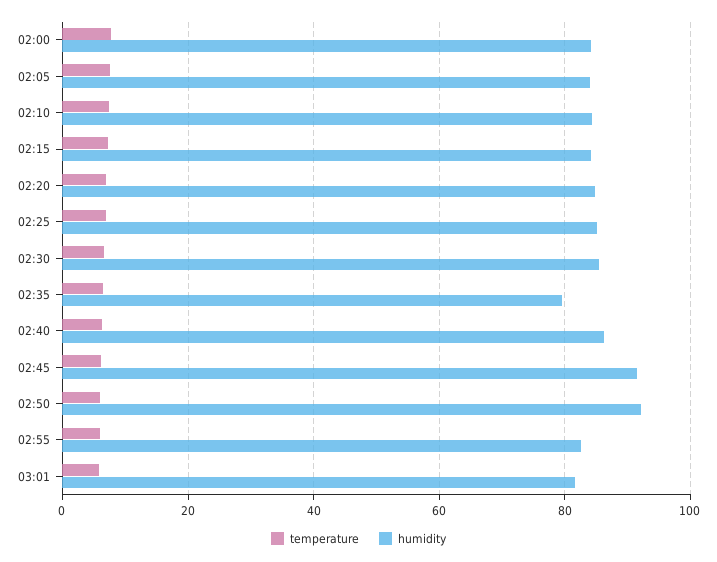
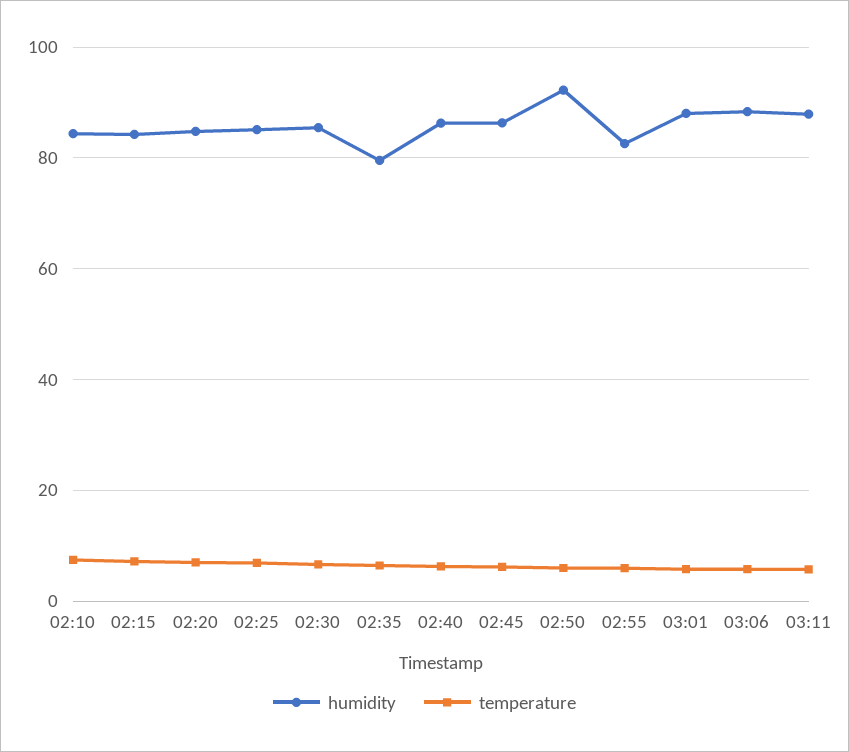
temperature, 02:00: 8 -> none
humidity, 02:00: 84 -> none
temperature, 02:05: 8 -> none
humidity, 02:05: 84 -> none
humidity, 02:45: 92 -> 86
humidity, 03:01: 82 -> 88
humidity, 03:06: none -> 88
temperature, 03:06: none -> 6
humidity, 03:11: none -> 88
temperature, 03:11: none -> 6

